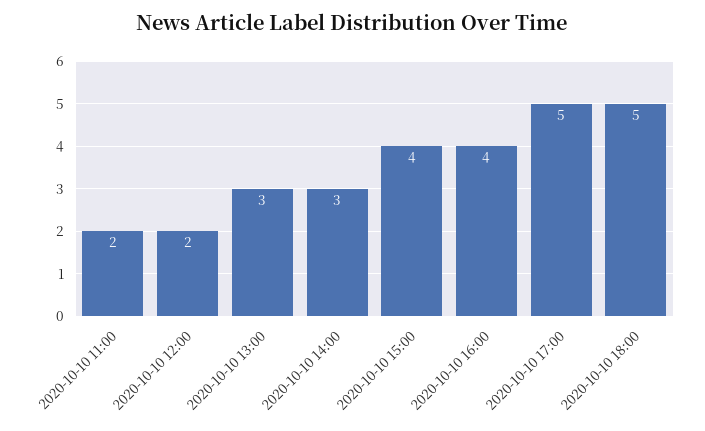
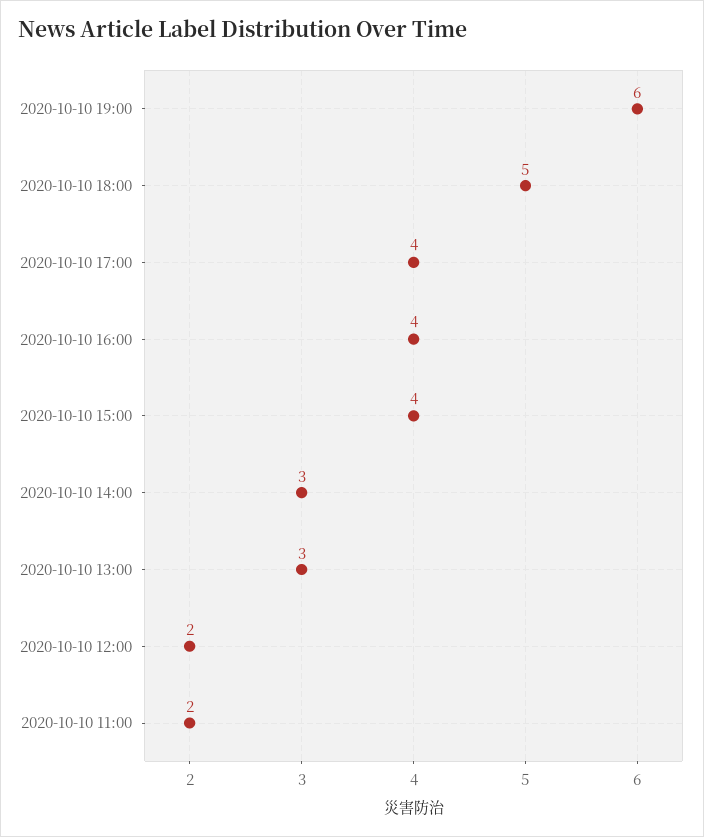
2020-10-10 17:00: 5 -> 4
2020-10-10 19:00: none -> 6

